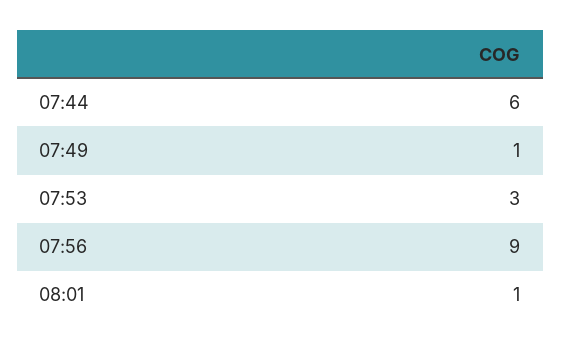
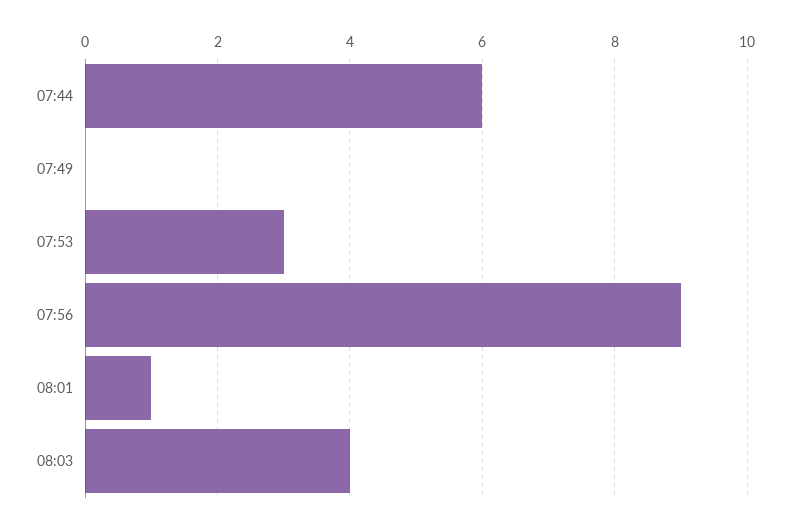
07:49: 1 -> 0
08:03: none -> 4

